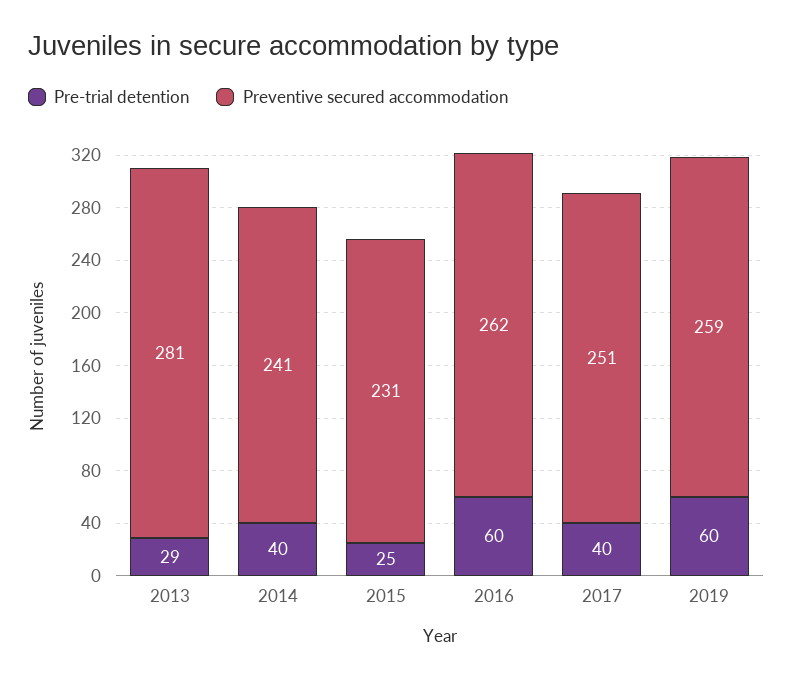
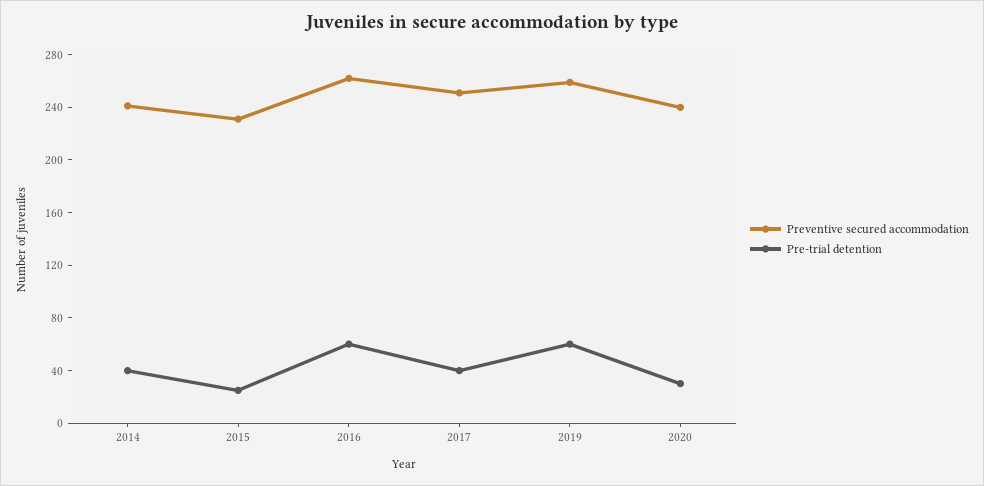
Pre-trial detention, 2013: 29 -> none
Preventive secured accommodation, 2013: 281 -> none
Preventive secured accommodation, 2020: none -> 240
Pre-trial detention, 2020: none -> 30

